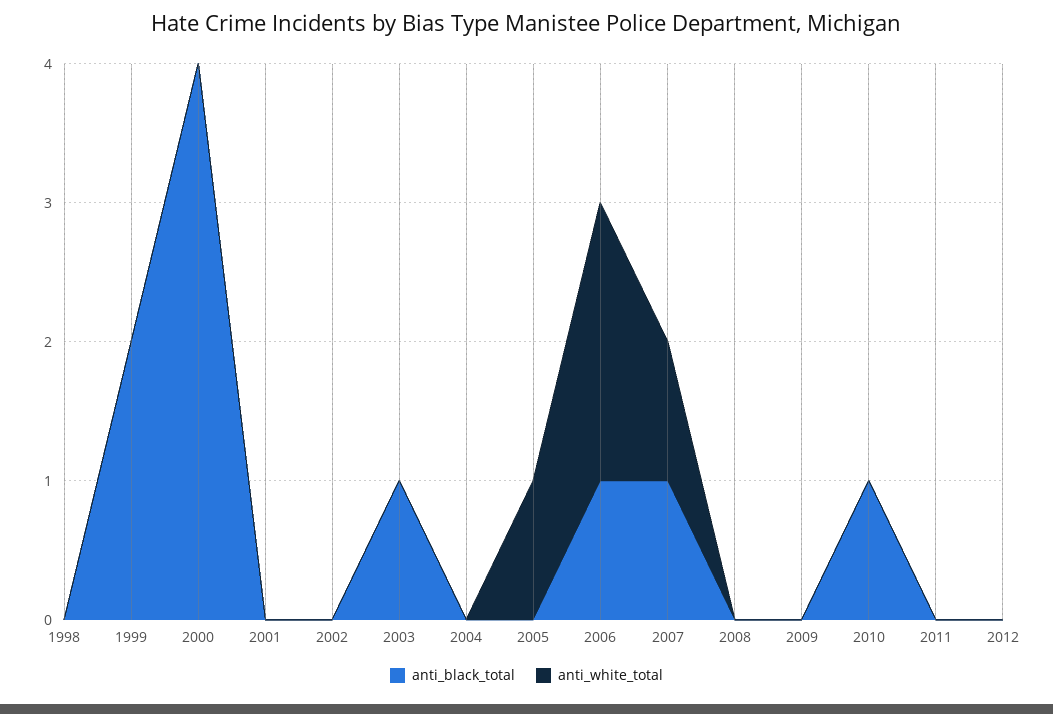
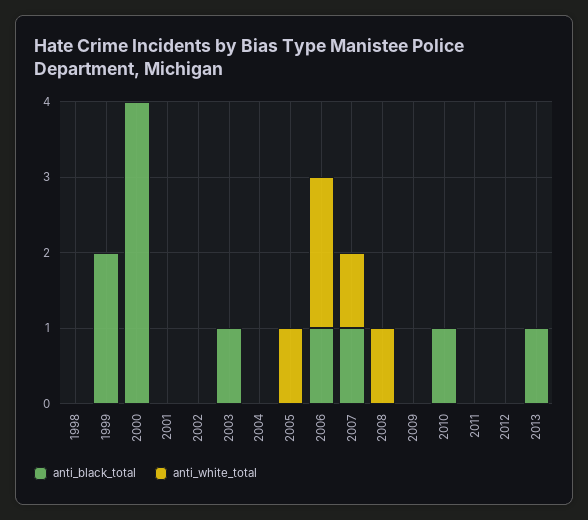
anti_white_total, 2008: 0 -> 1
anti_black_total, 2013: none -> 1
anti_white_total, 2013: none -> 0

